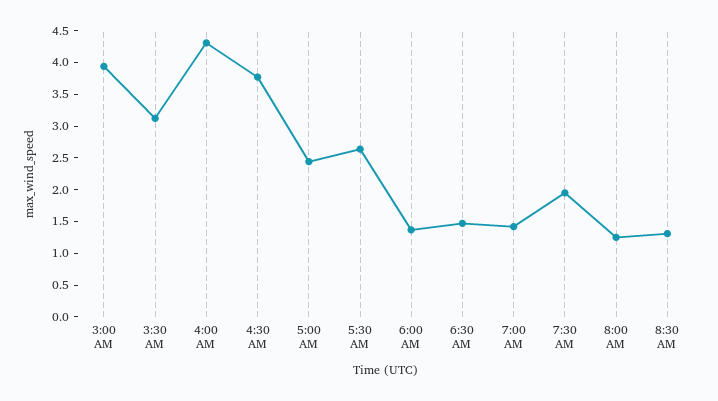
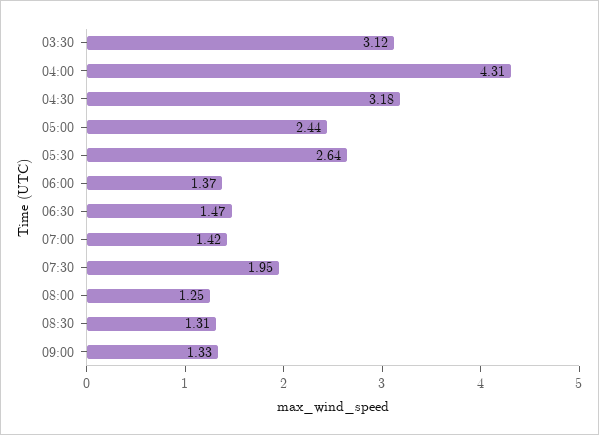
3:00 AM: 4 -> none
4:30 AM: 3.75 -> 3.18
09:00: none -> 1.33

